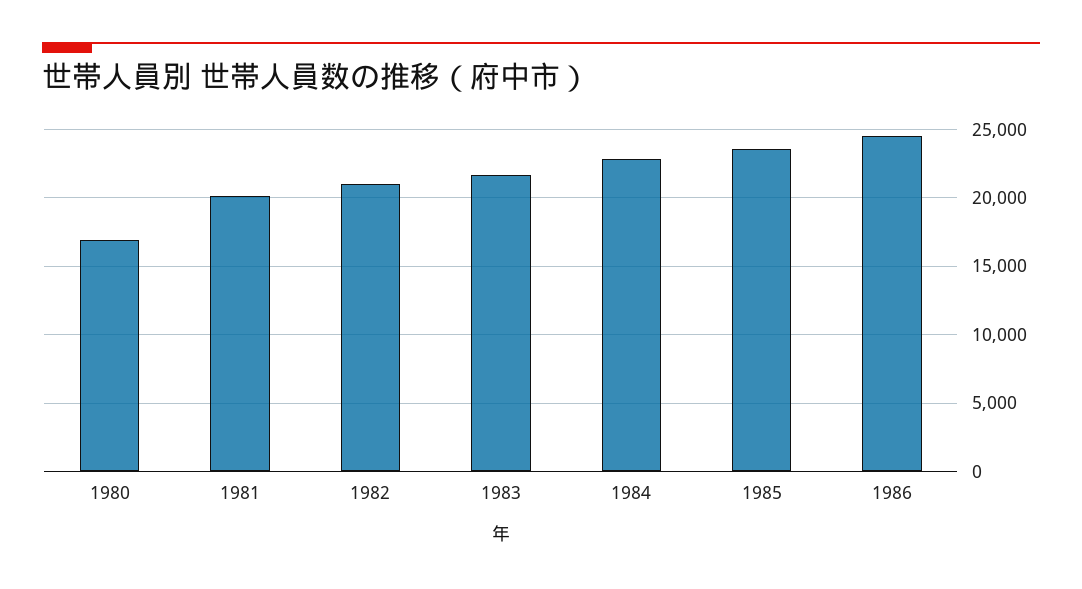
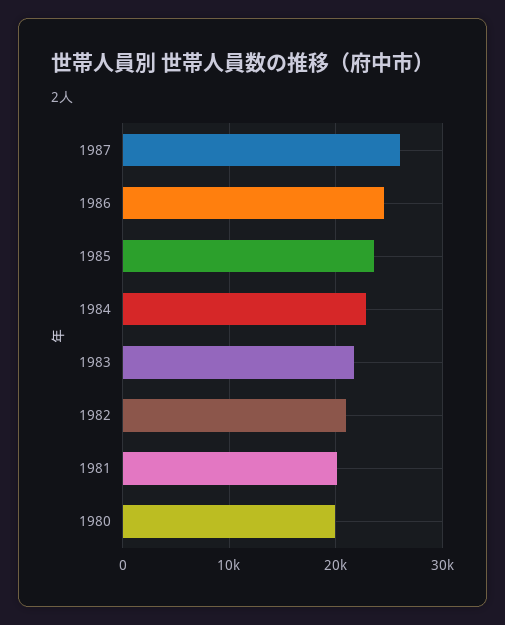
1980: 17000 -> 20000
1987: none -> 26000

